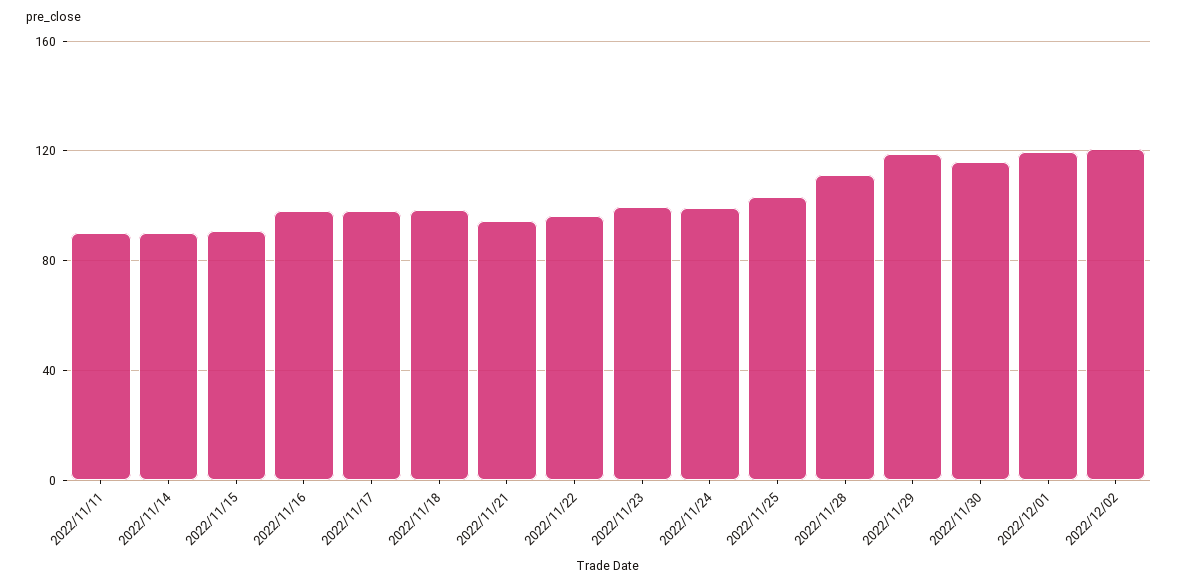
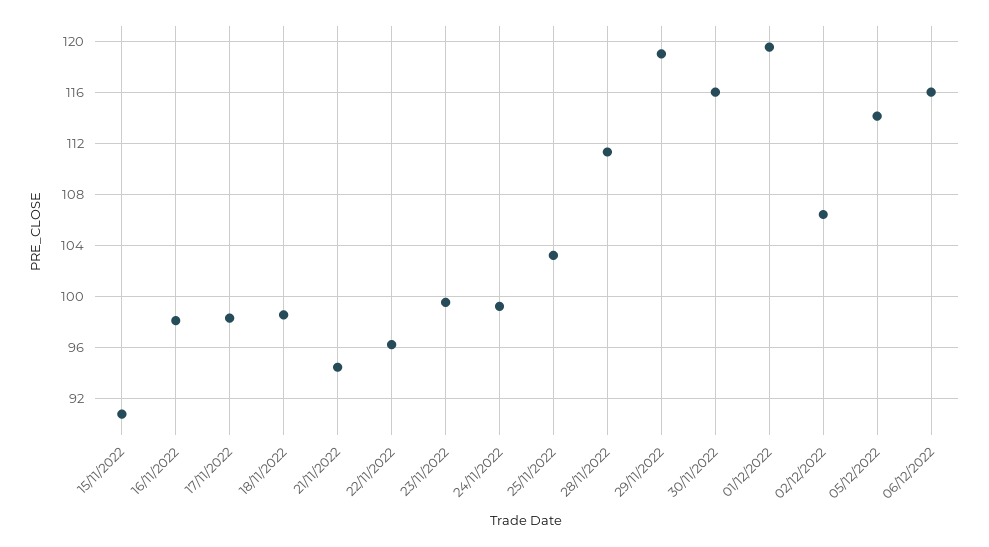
2022/11/11: 90 -> none
2022/11/14: 90 -> none
2022/12/02: 120 -> 106.5
05/12/2022: none -> 114
06/12/2022: none -> 116

